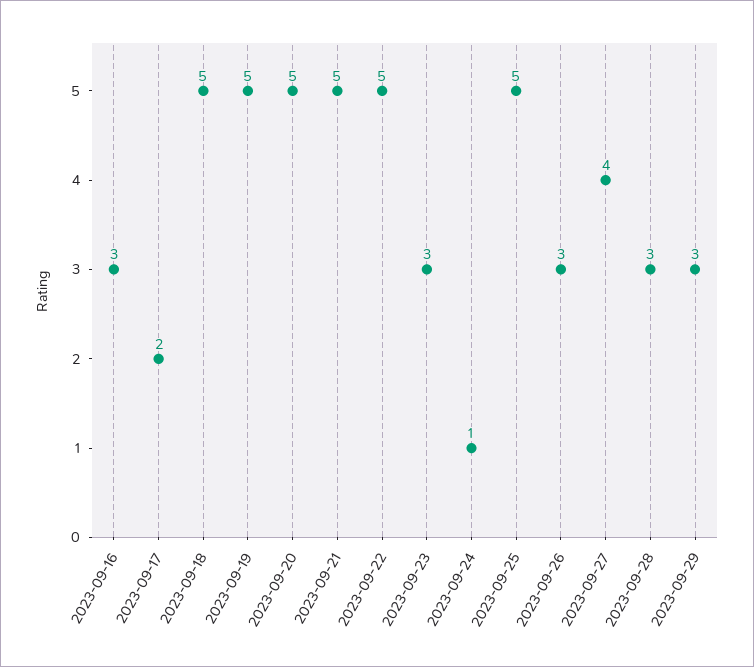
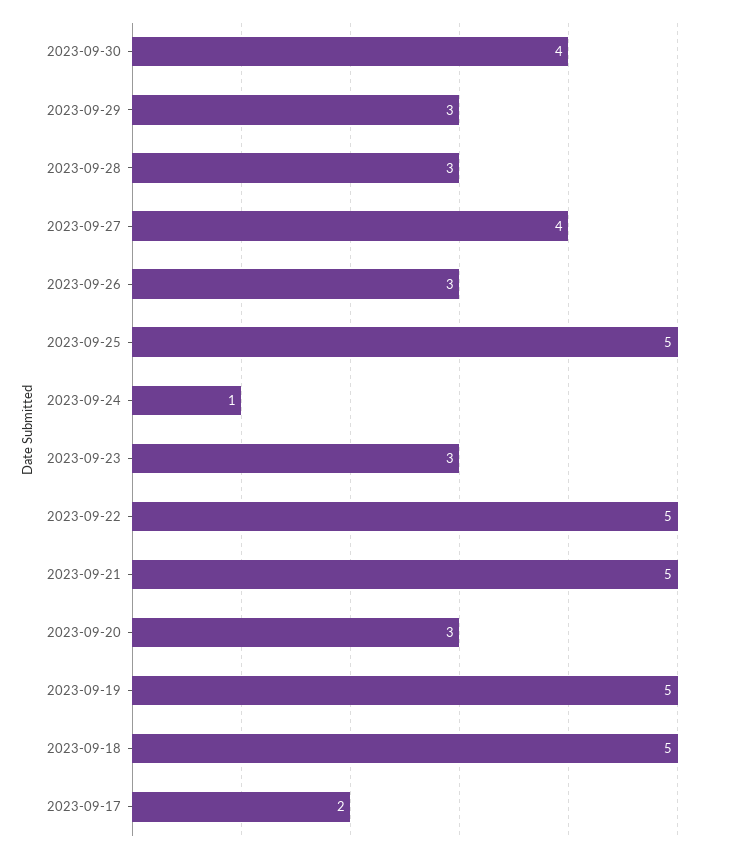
2023-09-16: 3 -> none
2023-09-20: 5 -> 3
2023-09-30: none -> 4

